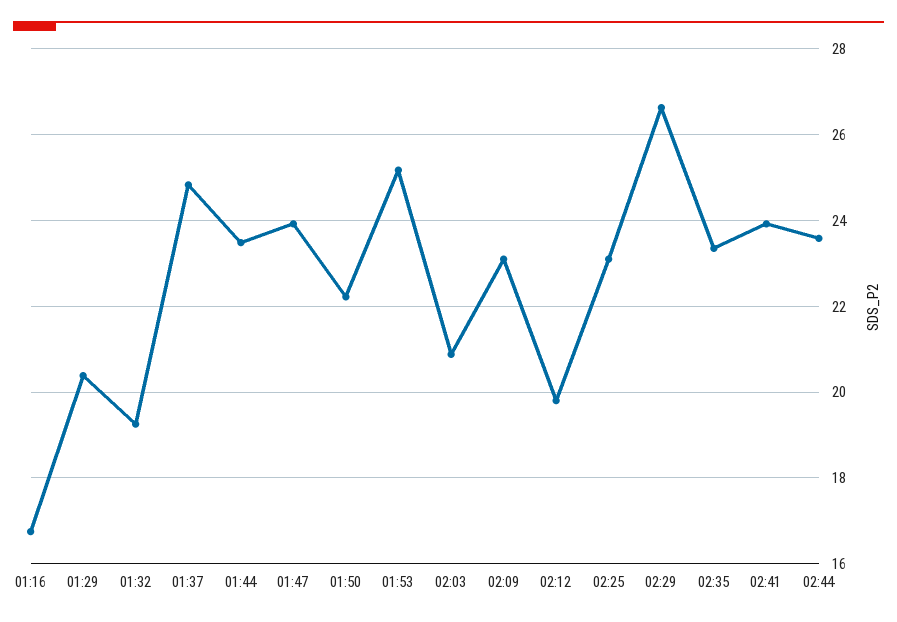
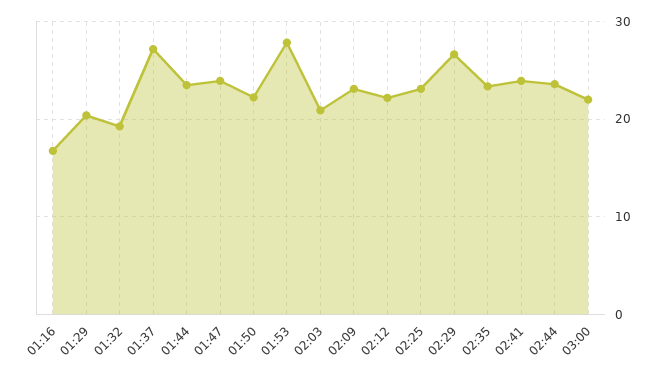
01:37: 24.8 -> 27
01:53: 25.2 -> 28
02:12: 19.8 -> 22
03:00: none -> 22

